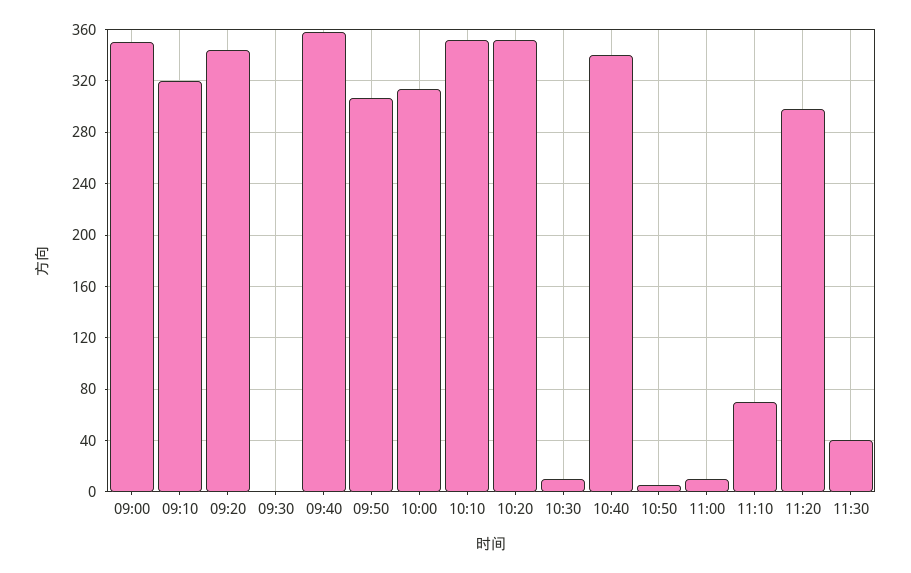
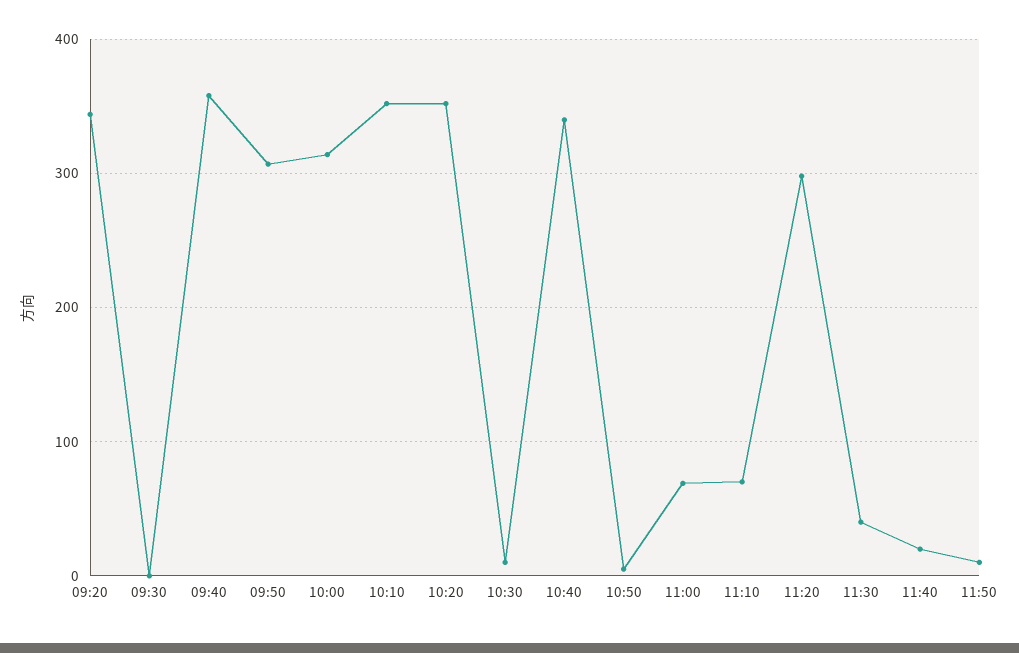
09:00: 350 -> none
09:10: 320 -> none
11:00: 10 -> 70
11:40: none -> 20
11:50: none -> 10

